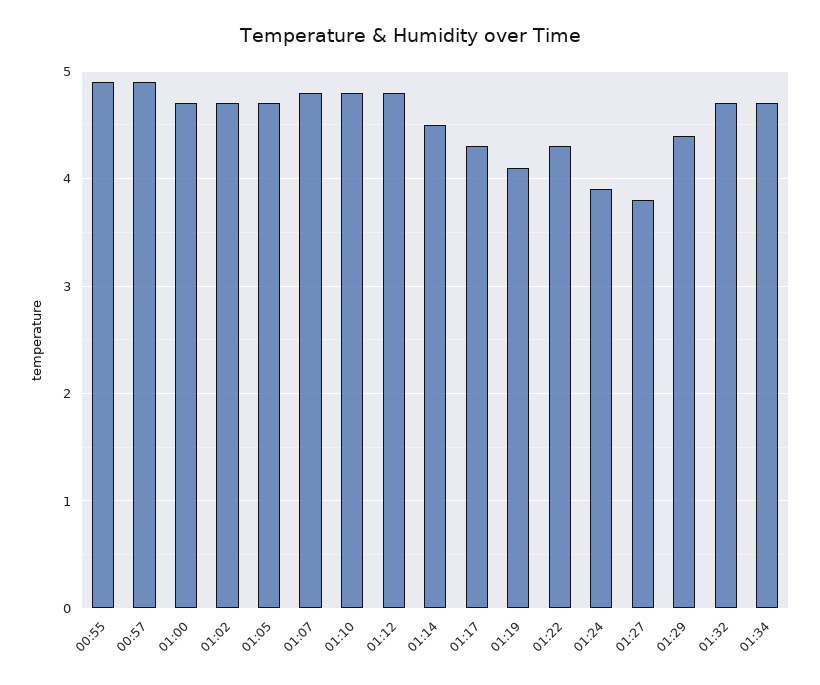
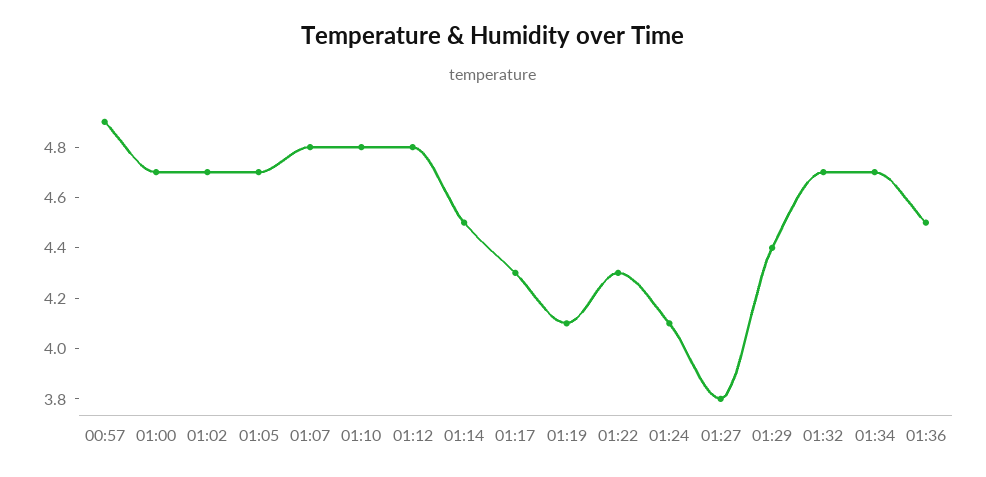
00:55: 4.9 -> none
01:24: 3.9 -> 4.1
01:36: none -> 4.5

